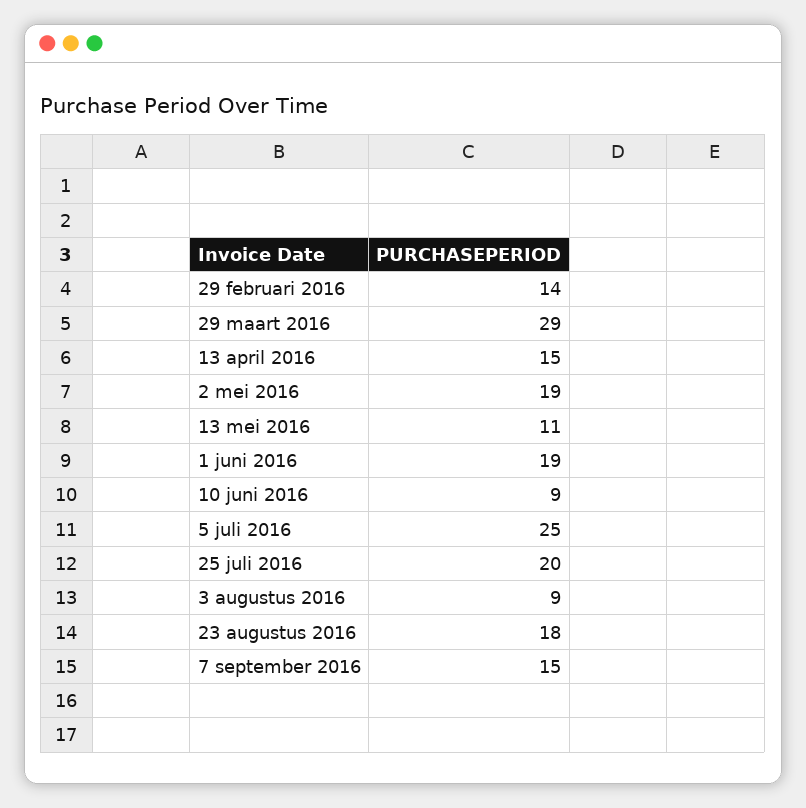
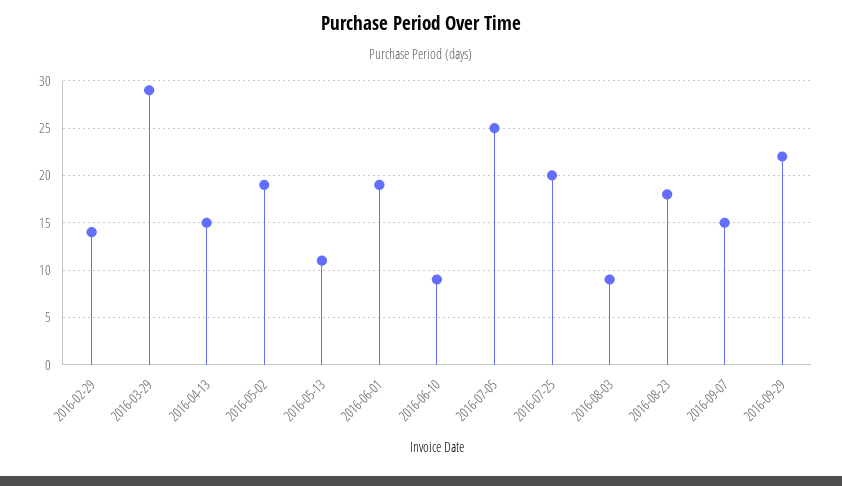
2016-09-29: none -> 22

